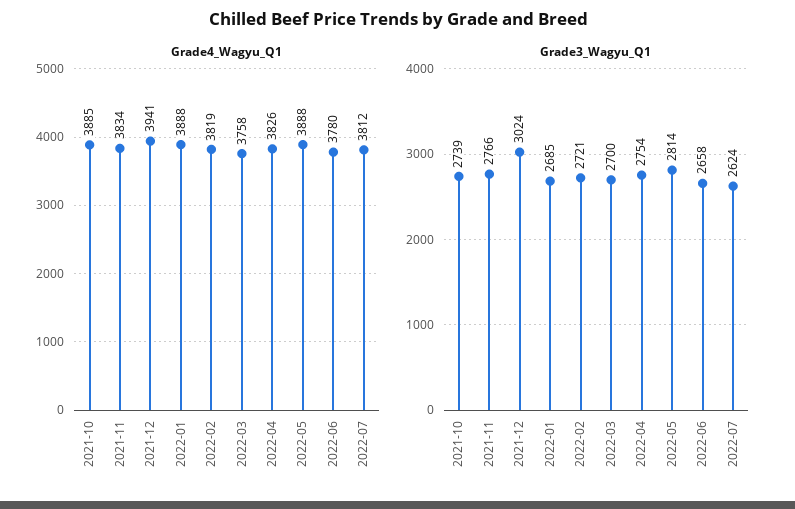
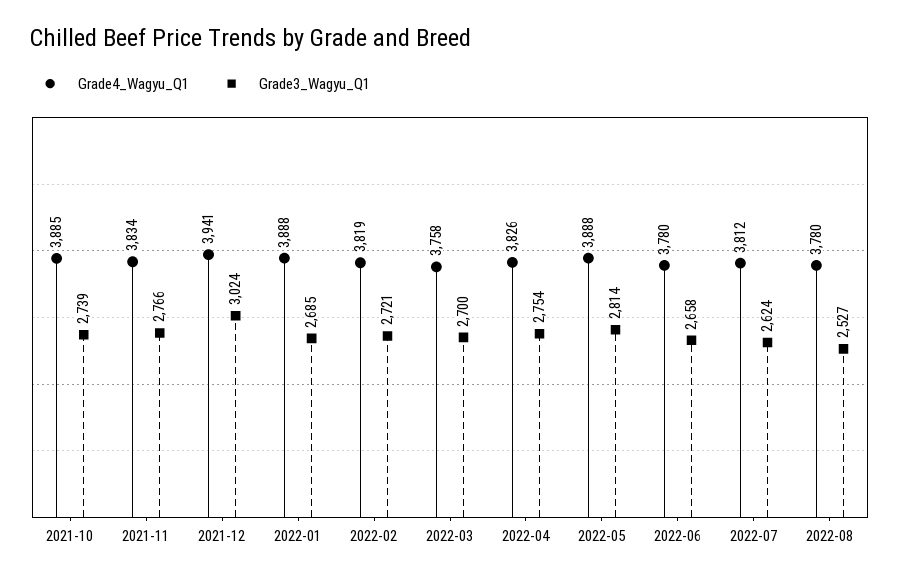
Grade4_Wagyu_Q1, 2022-08: none -> 3780
Grade3_Wagyu_Q1, 2022-08: none -> 2527

